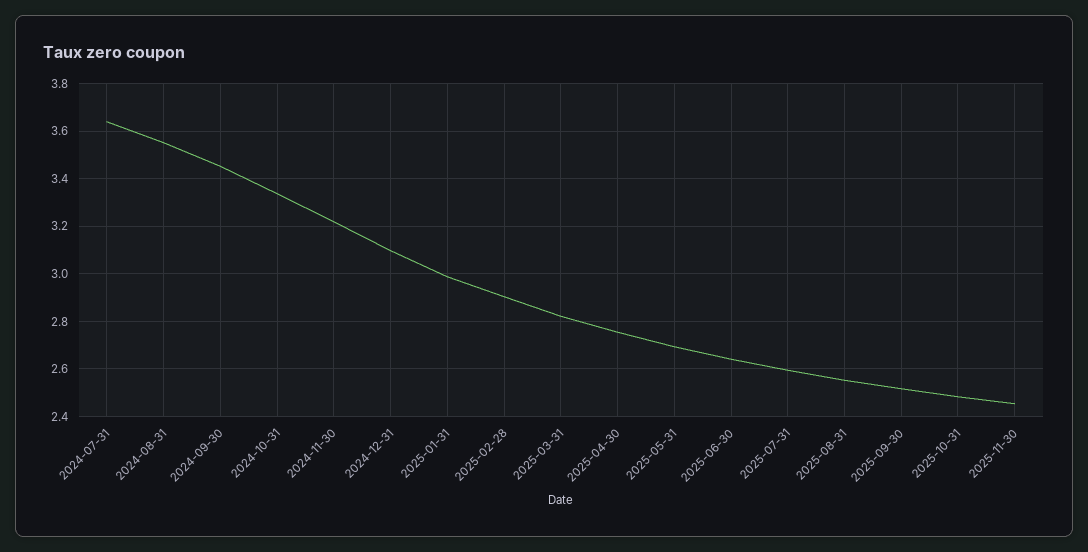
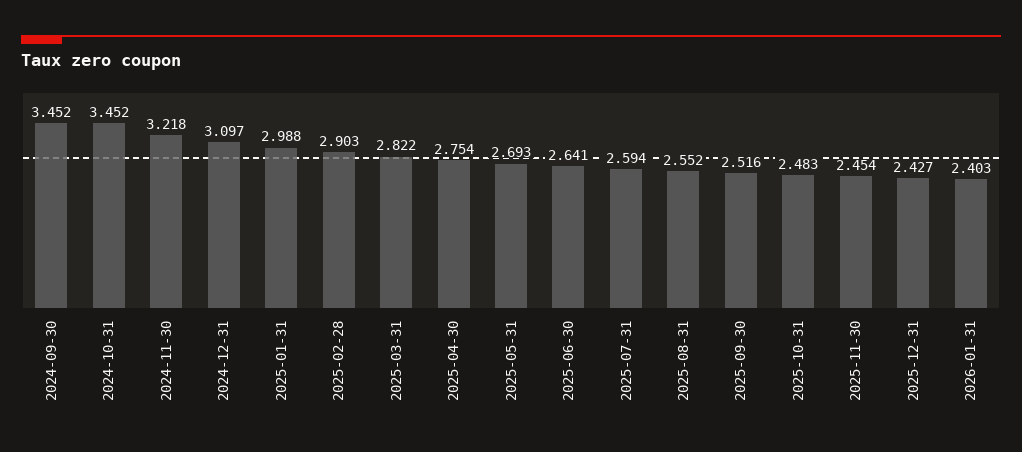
2024-07-31: 3.65 -> none
2024-08-31: 3.55 -> none
2024-10-31: 3.35 -> 3.452
2025-12-31: none -> 2.427
2026-01-31: none -> 2.403

